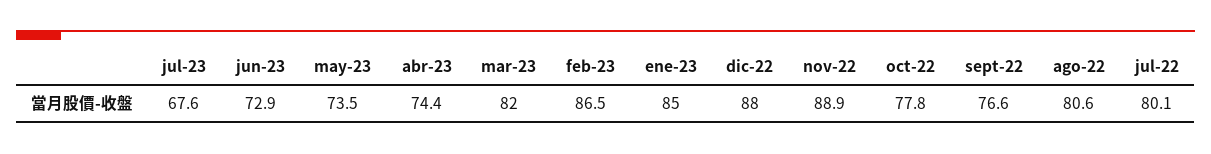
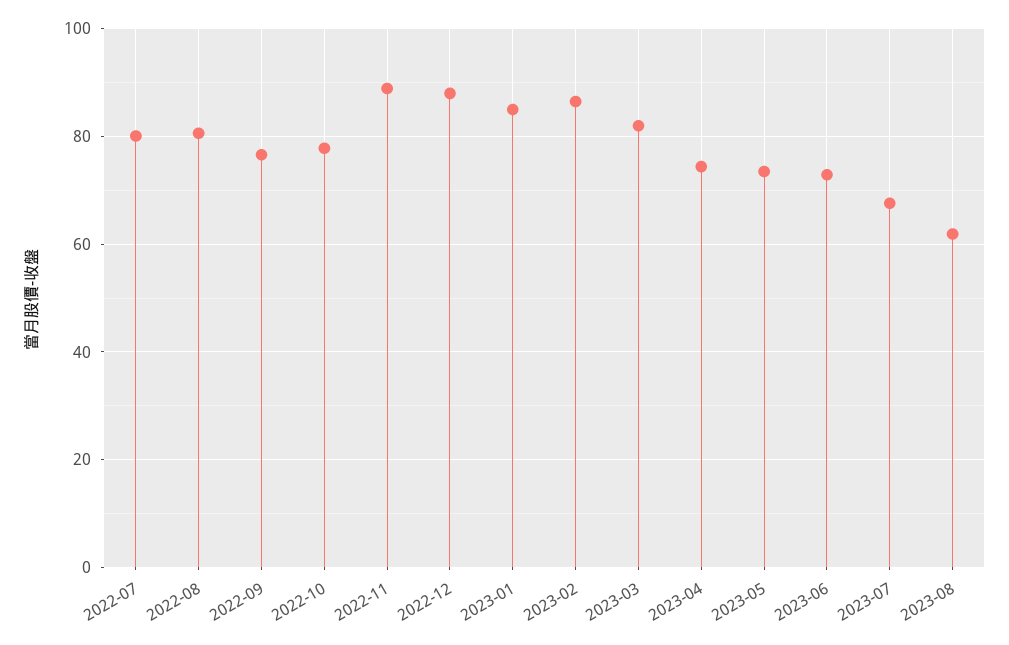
2023-08: none -> 62

